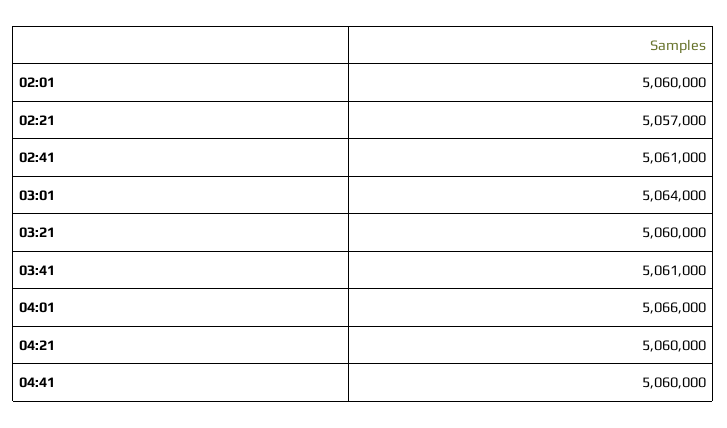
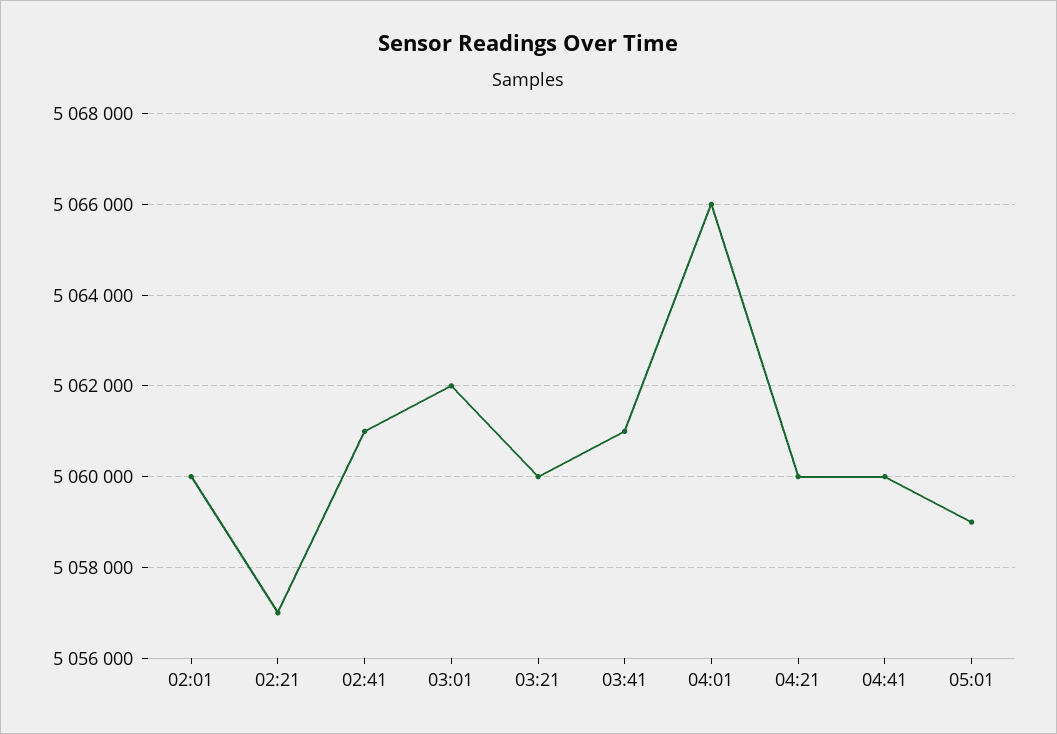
03:01: 5064000 -> 5062000
05:01: none -> 5059000

